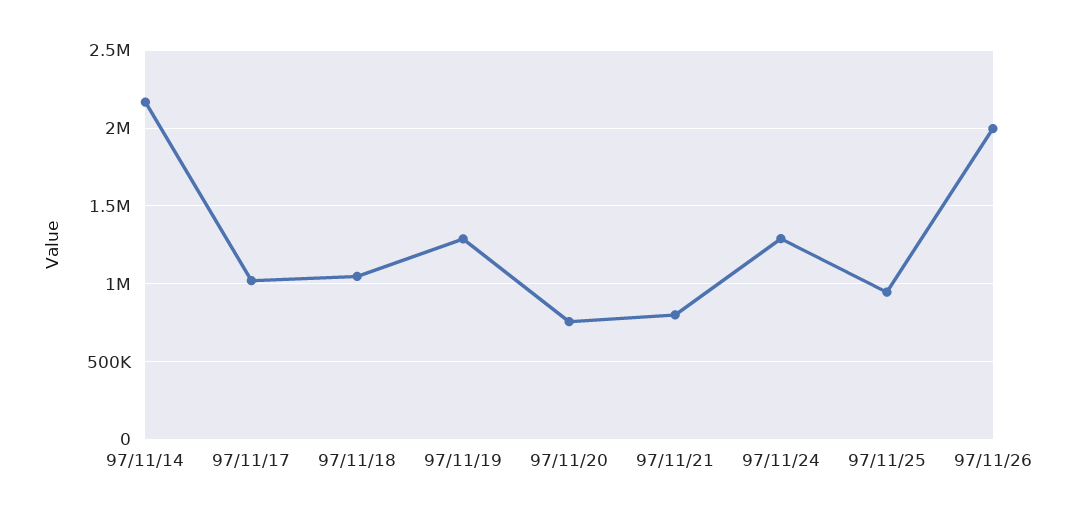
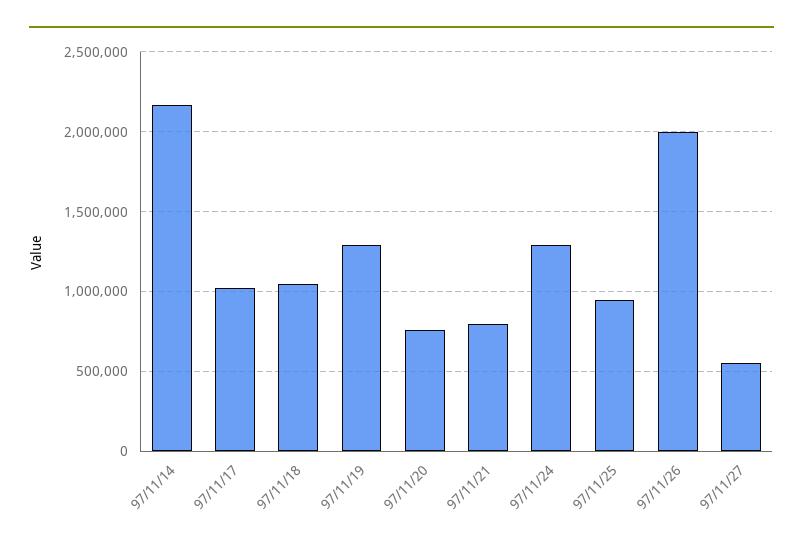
97/11/27: none -> 550000

